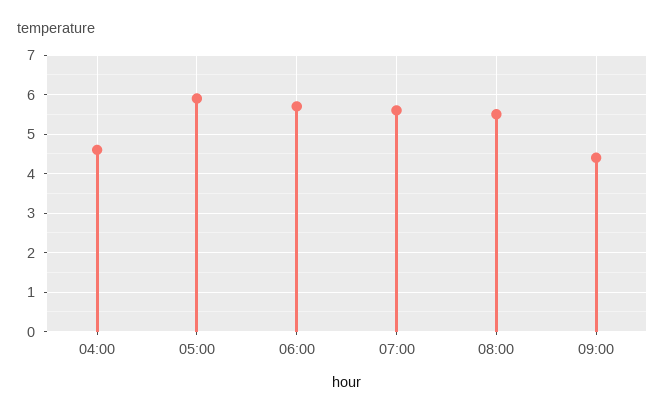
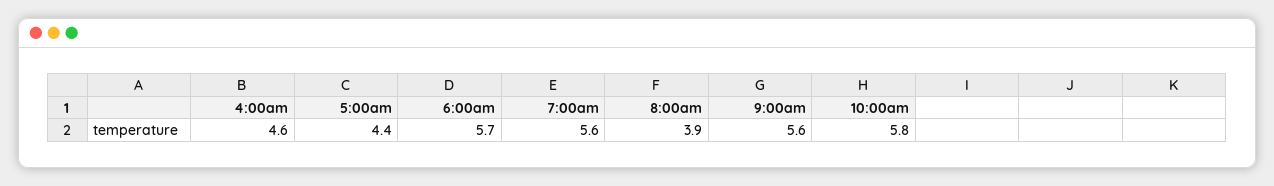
05:00: 6 -> 4.4
08:00: 5.5 -> 3.9
09:00: 4.5 -> 5.6
10:00am: none -> 5.8

